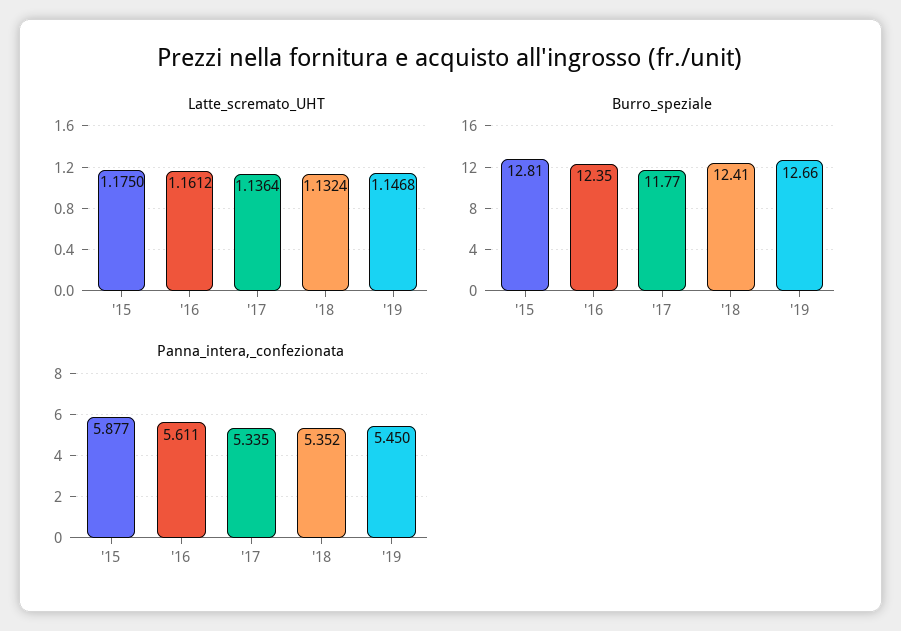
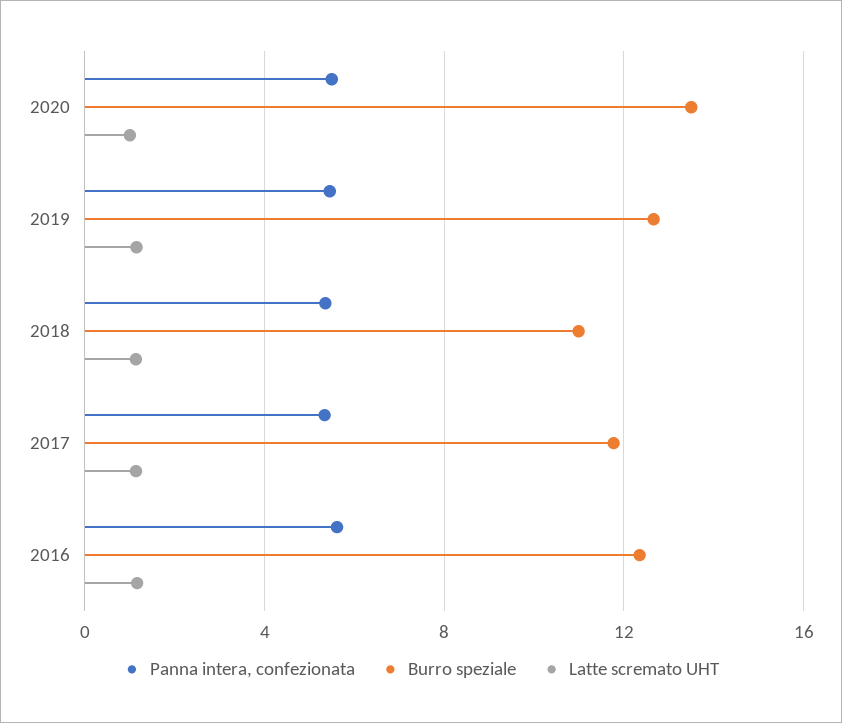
Latte_scremato_UHT, '15: 1.175 -> none
Burro_speziale, '15: 12.81 -> none
Burro_speziale, '18: 12.41 -> 11
Panna_intera,_confezionata, '15: 5.877 -> none
Panna_intera,_confezionata, 2020: none -> 5.5
Burro_speziale, 2020: none -> 13.5
Latte_scremato_UHT, 2020: none -> 1

